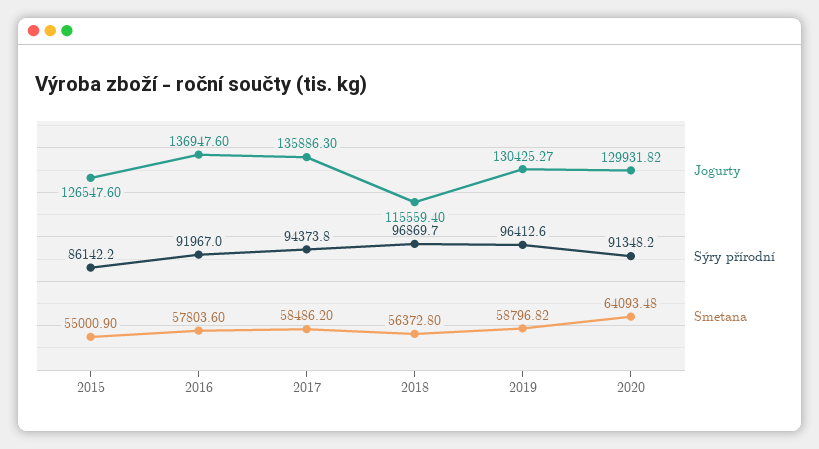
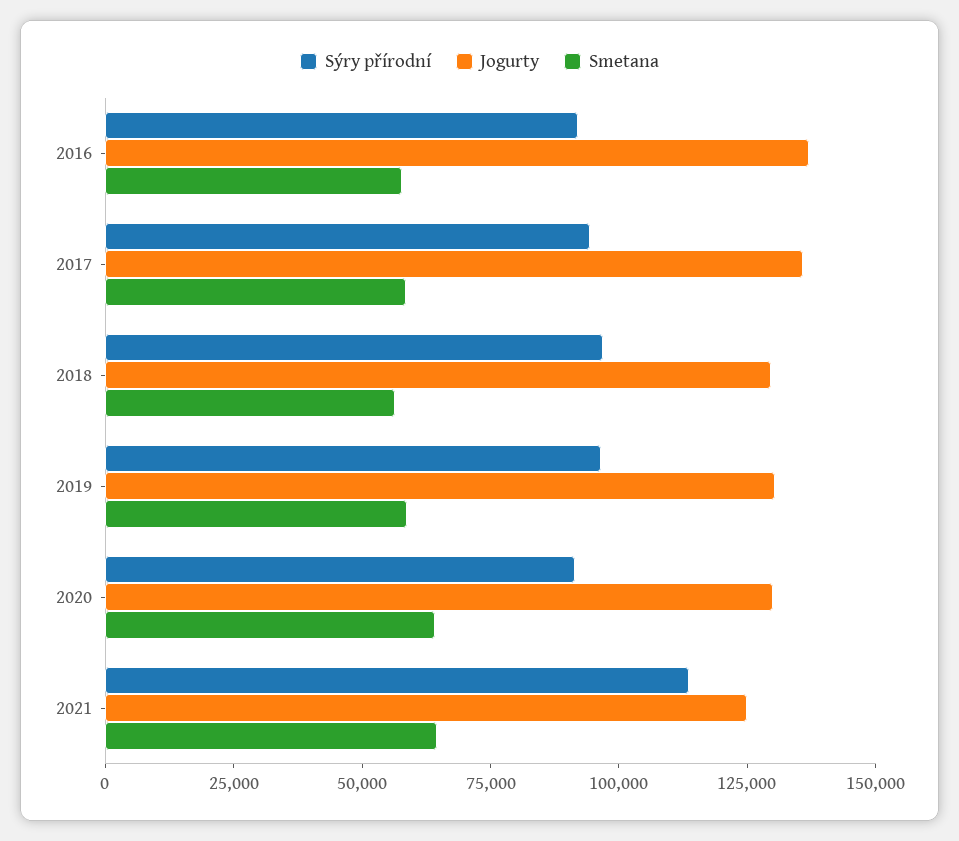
Jogurty, 2015: 126547.6 -> none
Sýry přírodní, 2015: 86142.2 -> none
Smetana, 2015: 55000.9 -> none
Jogurty, 2018: 115559.4 -> 130000
Sýry přírodní, 2021: none -> 115000
Jogurty, 2021: none -> 125000
Smetana, 2021: none -> 65000

